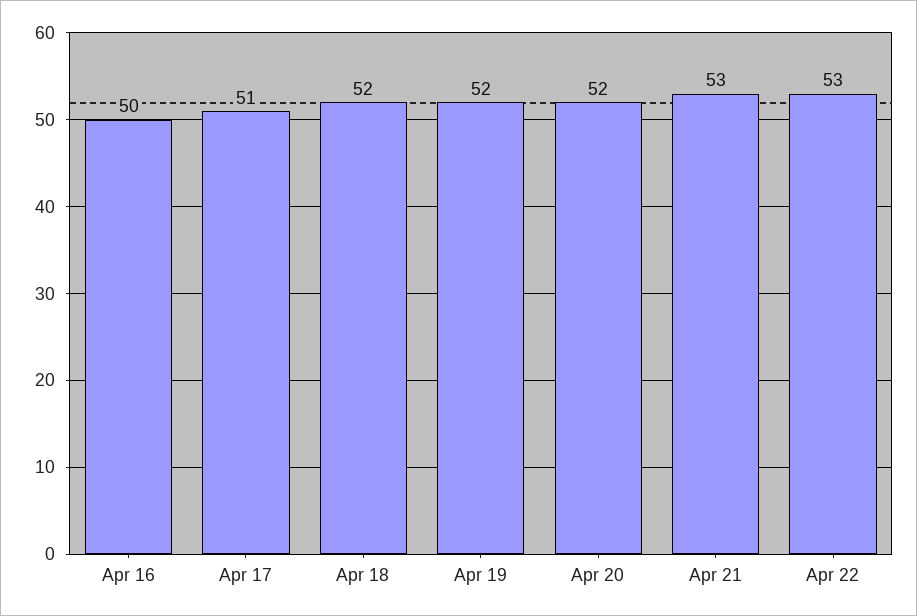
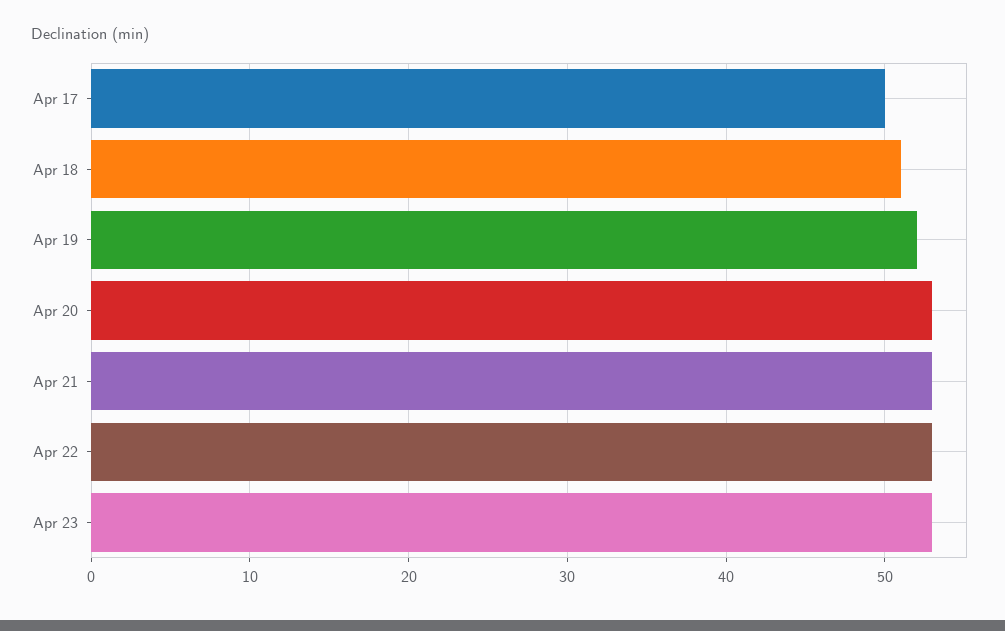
Apr 16: 50 -> none
Apr 17: 51 -> 50
Apr 18: 52 -> 51
Apr 20: 52 -> 53
Apr 23: none -> 53

